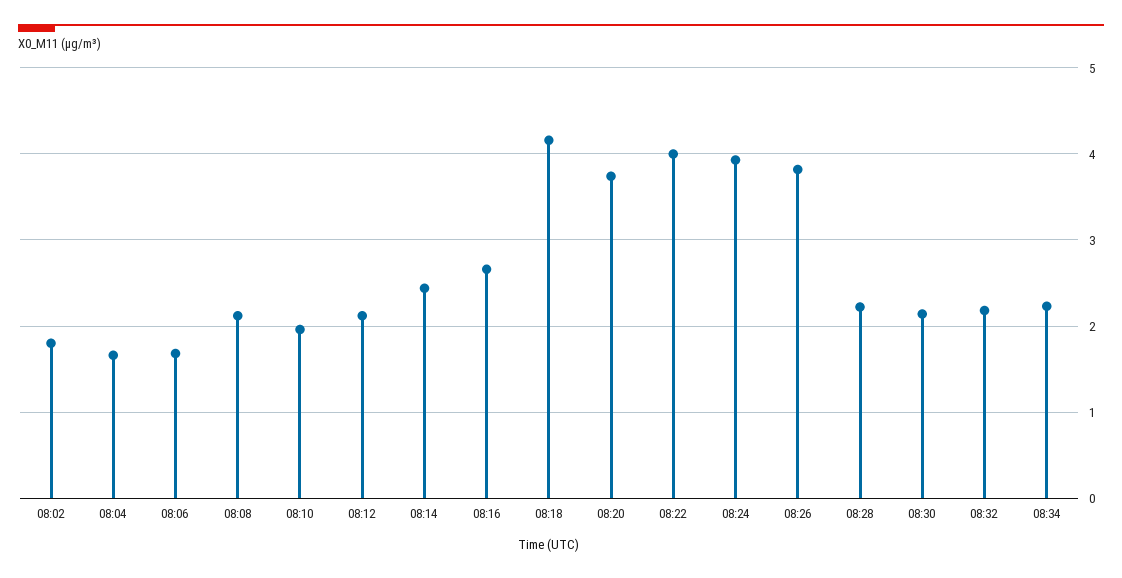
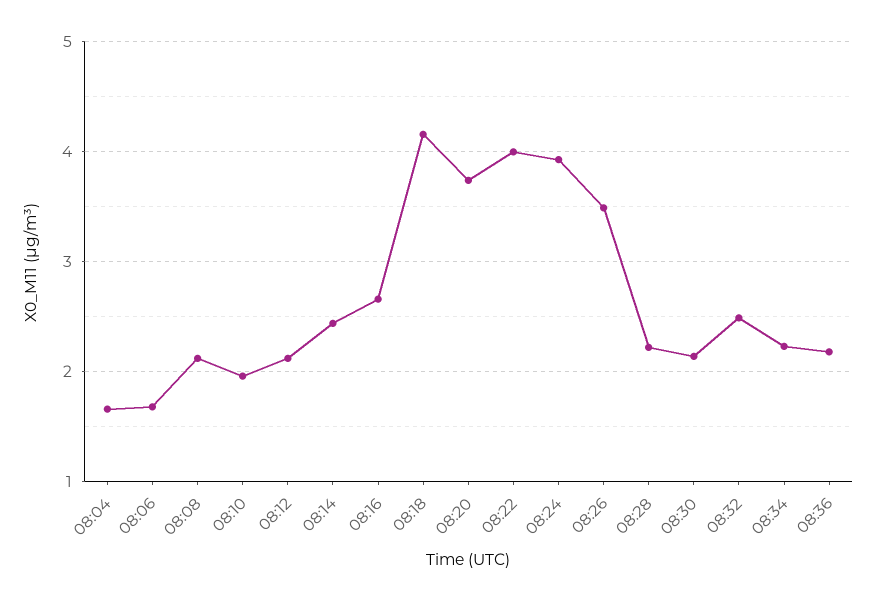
08:02: 1.8 -> none
08:26: 3.8 -> 3.5
08:32: 2.2 -> 2.5
08:36: none -> 2.2

